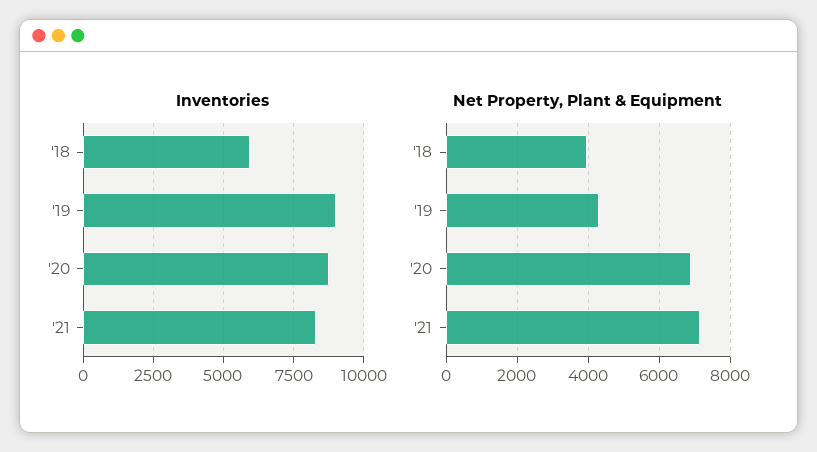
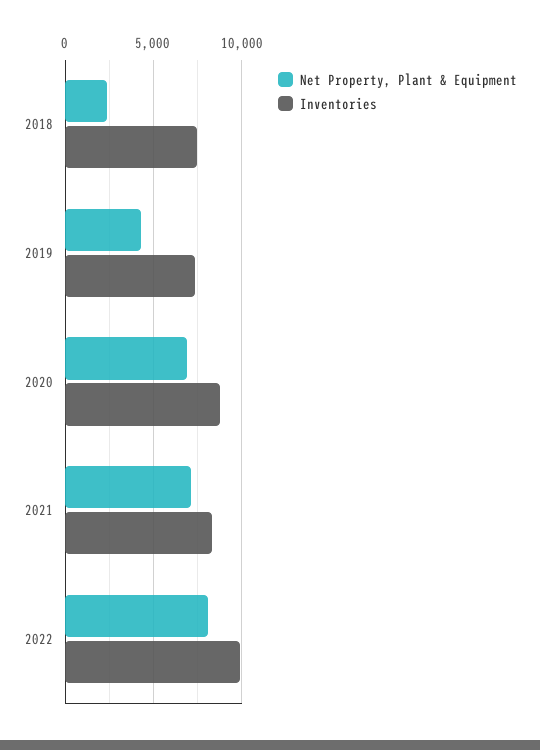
Inventories, '18: 6000 -> 7500
Inventories, '19: 9000 -> 7500
Net Property, Plant & Equipment, '18: 4000 -> 2500
Net Property, Plant & Equipment, 2022: none -> 8000
Inventories, 2022: none -> 10000

